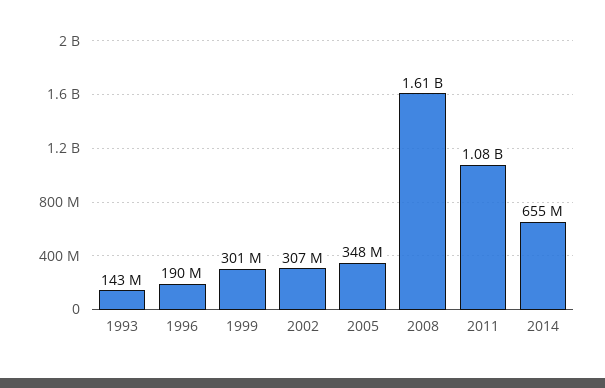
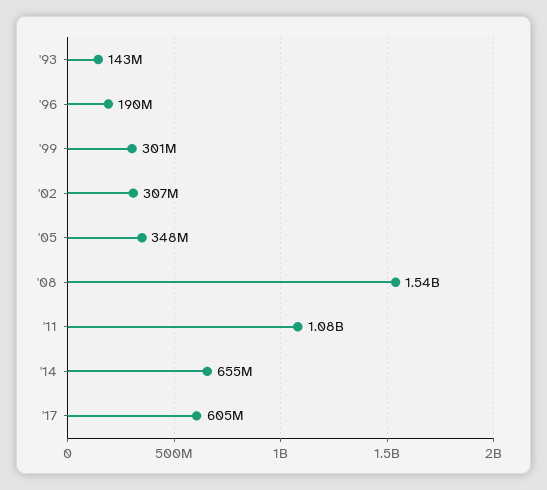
2008: 1610000000 -> 1540000000
'17: none -> 605000000

